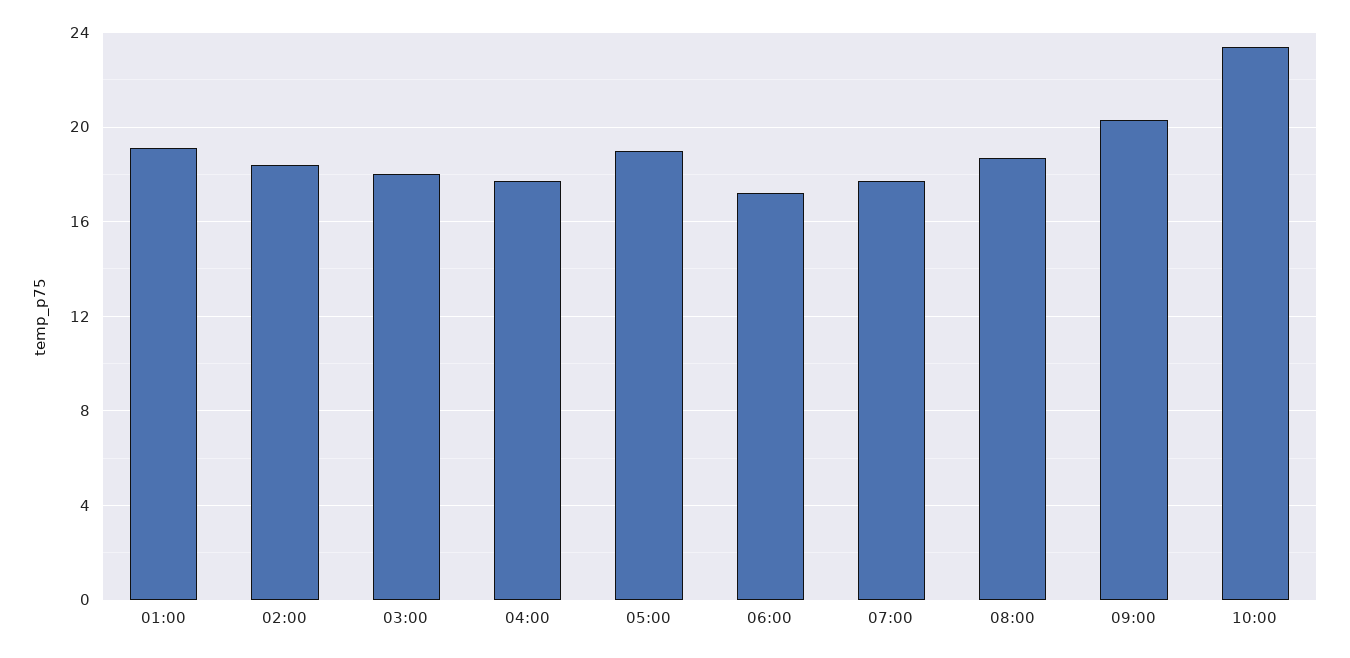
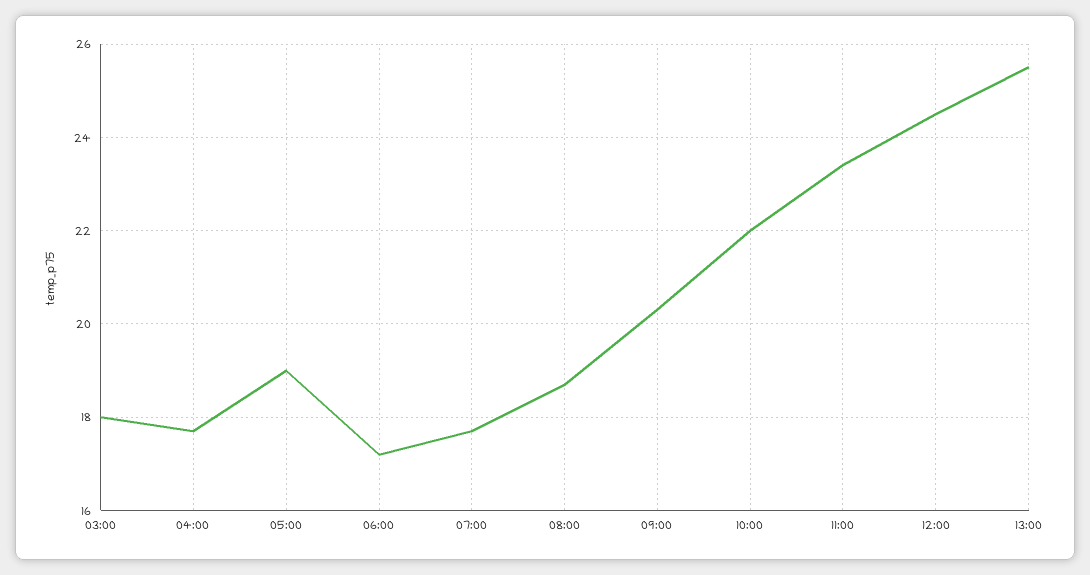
01:00: 19 -> none
02:00: 18.5 -> none
10:00: 23.5 -> 22
11:00: none -> 23.5
12:00: none -> 24.5
13:00: none -> 25.5

